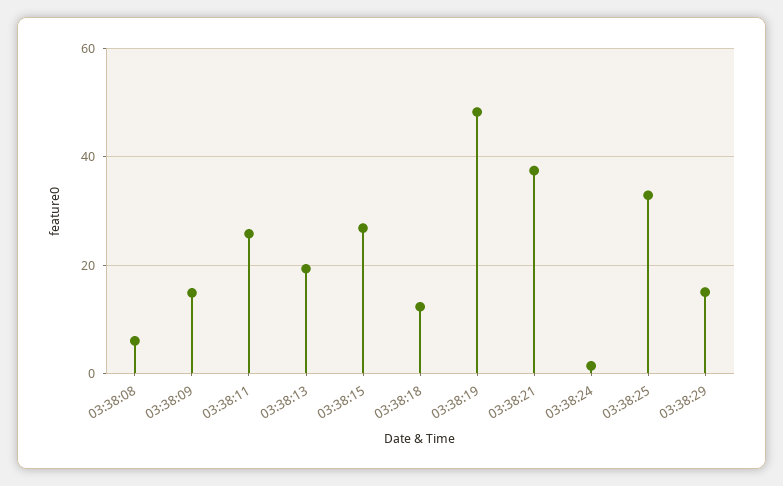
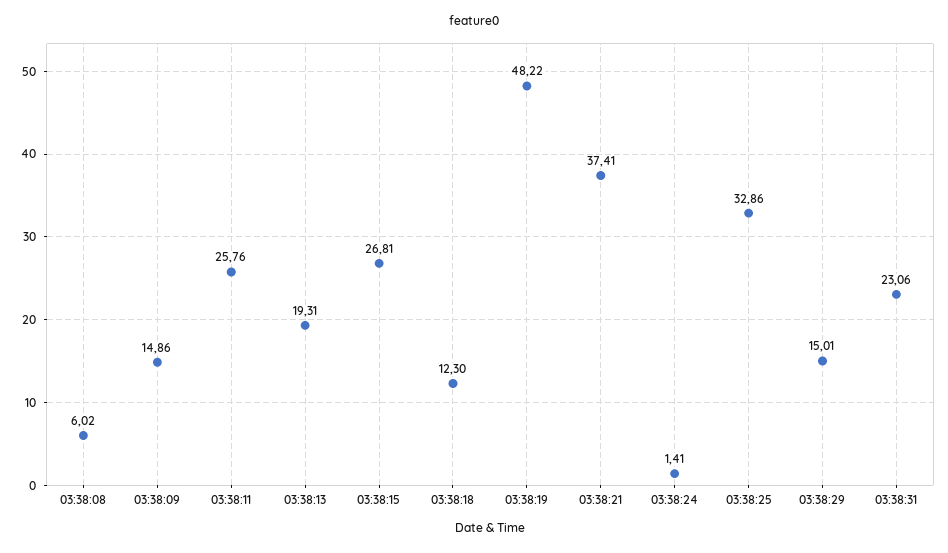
03:38:31: none -> 23.06

